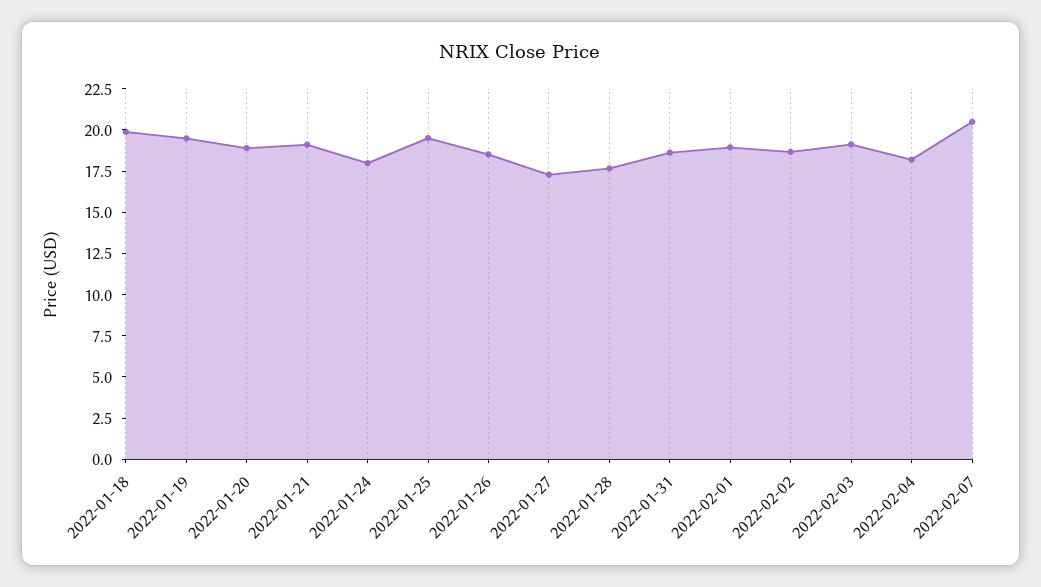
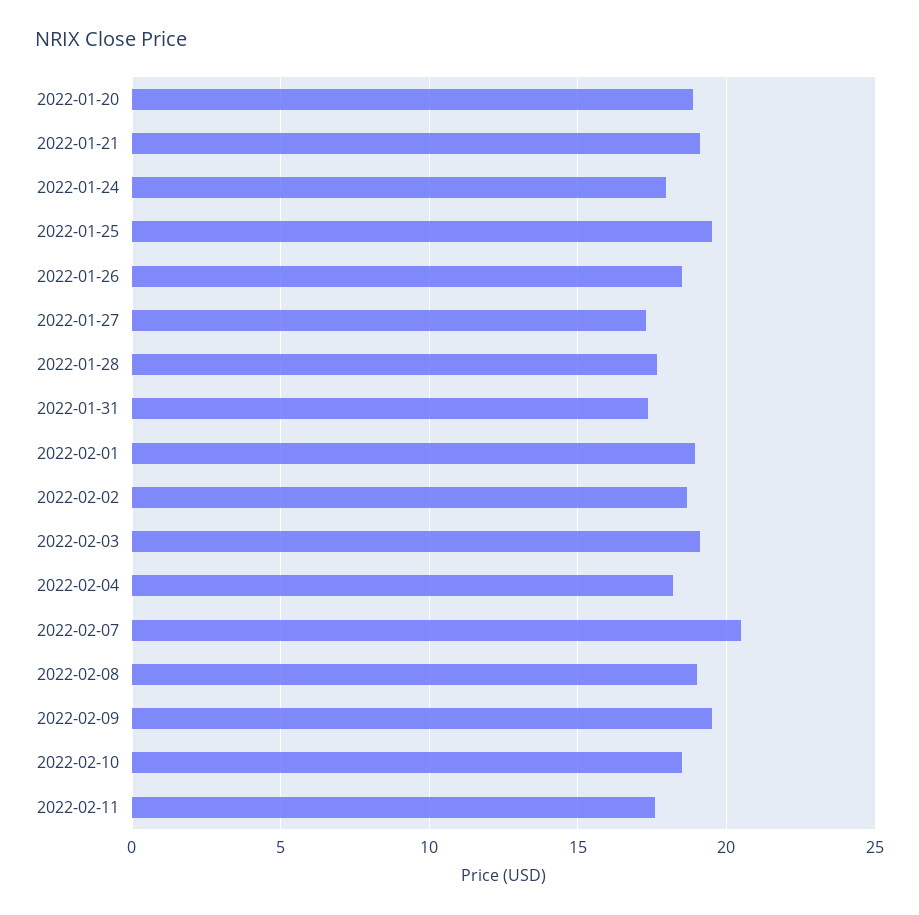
2022-01-18: 20 -> none
2022-01-19: 19.5 -> none
2022-01-31: 18.5 -> 17.5
2022-02-08: none -> 19
2022-02-09: none -> 19.5
2022-02-10: none -> 18.5
2022-02-11: none -> 17.5

